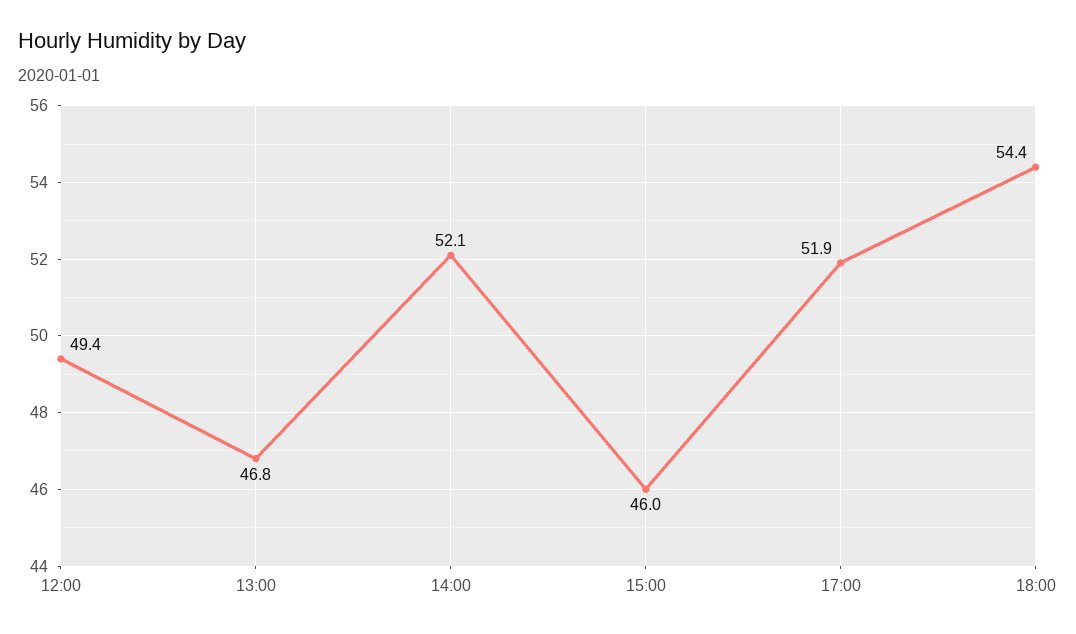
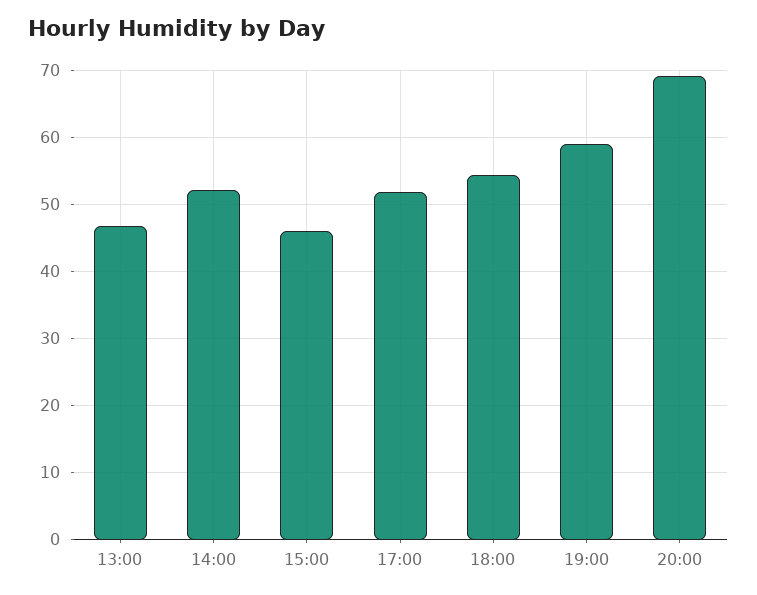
12:00: 49.4 -> none
19:00: none -> 59
20:00: none -> 69

